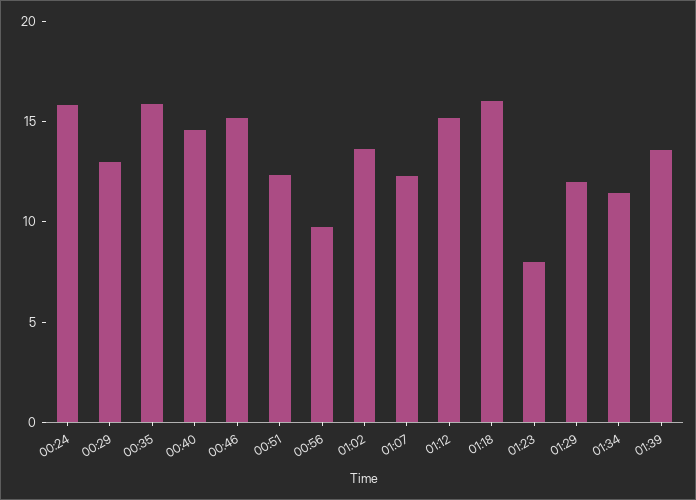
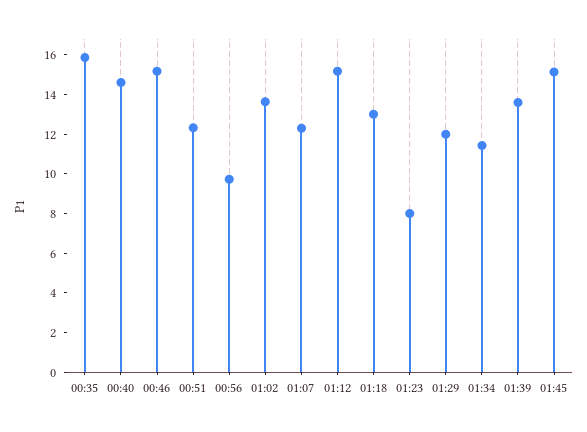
00:24: 16 -> none
00:29: 13 -> none
01:18: 16 -> 13
01:45: none -> 15

